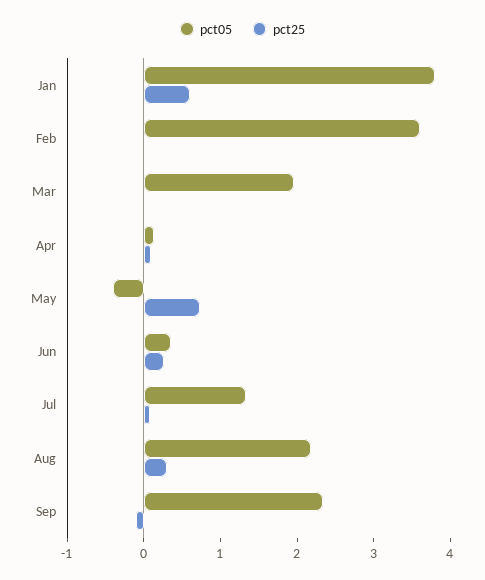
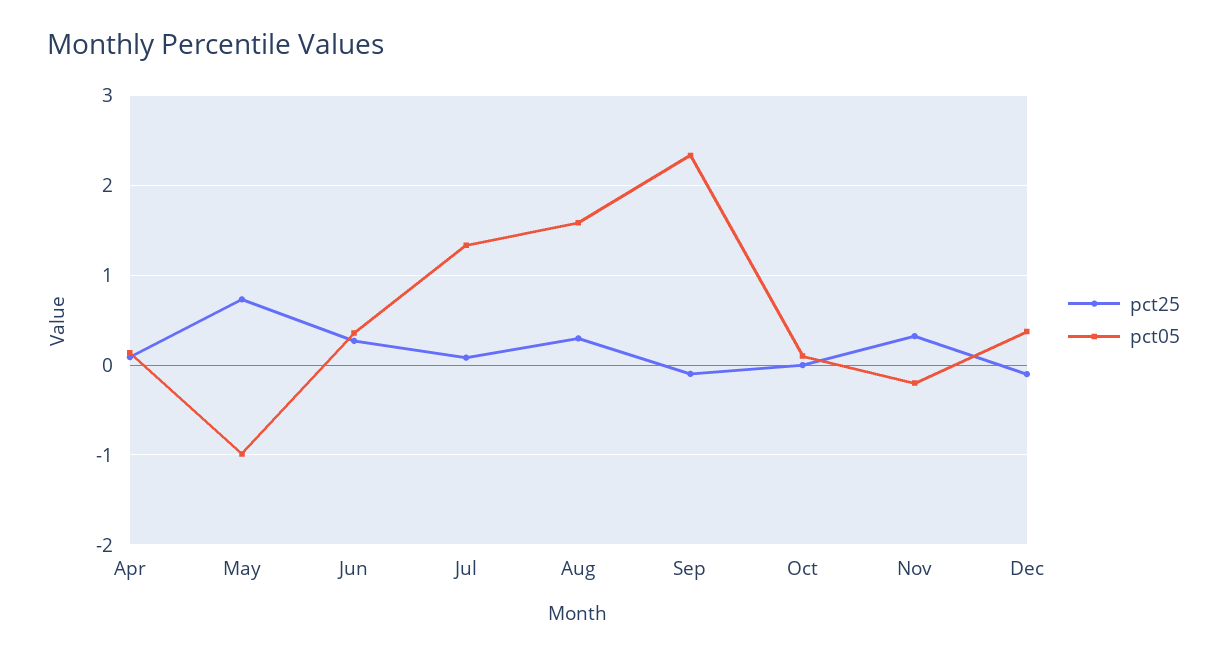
pct05, Jan: 3.8 -> none
pct25, Jan: 0.6 -> none
pct05, Feb: 3.6 -> none
pct25, Feb: 0 -> none
pct05, Mar: 2 -> none
pct25, Mar: 0 -> none
pct05, May: -0.4 -> -1
pct05, Aug: 2.2 -> 1.6
pct25, Oct: none -> 0
pct05, Oct: none -> 0.1
pct25, Nov: none -> 0.3
pct05, Nov: none -> -0.2
pct25, Dec: none -> -0.1
pct05, Dec: none -> 0.4

